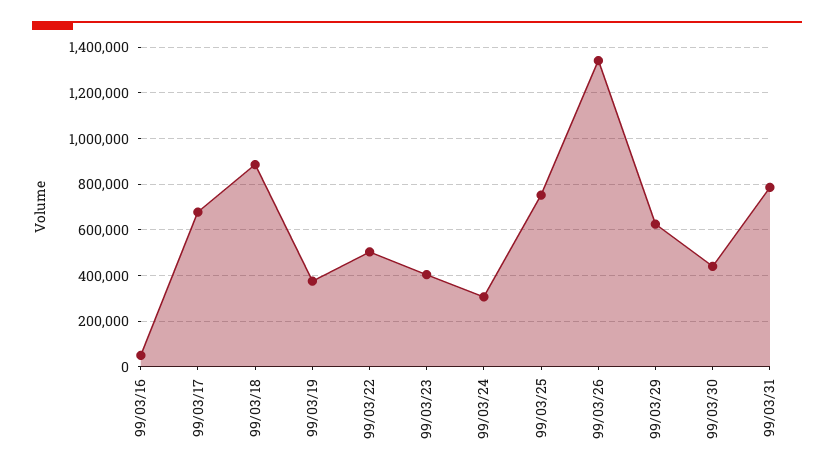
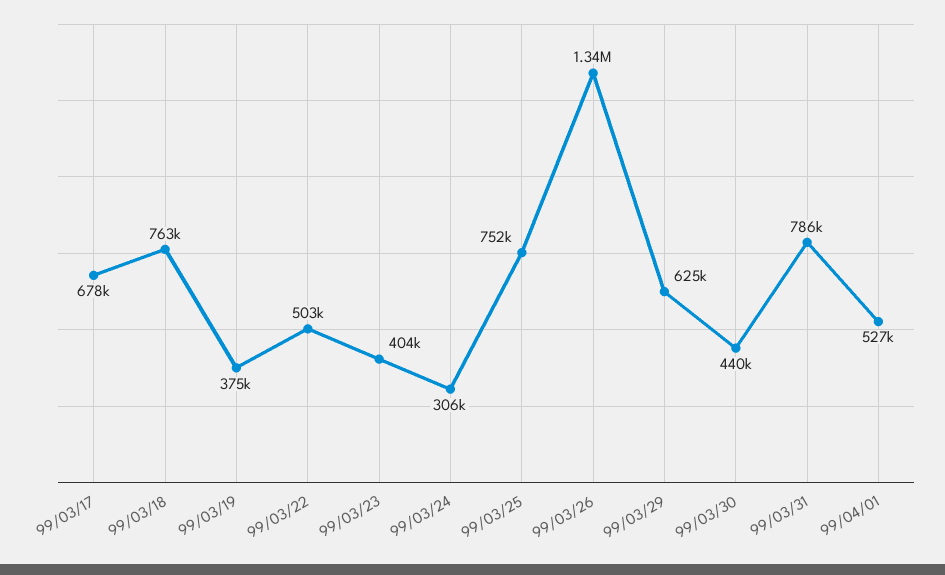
99/03/16: 50000 -> none
99/03/18: 900000 -> 763000
99/04/01: none -> 527000

